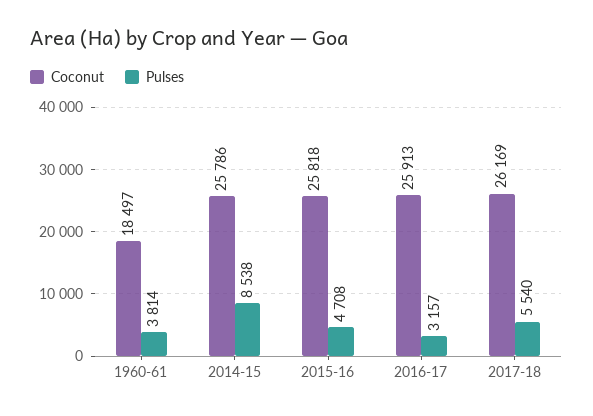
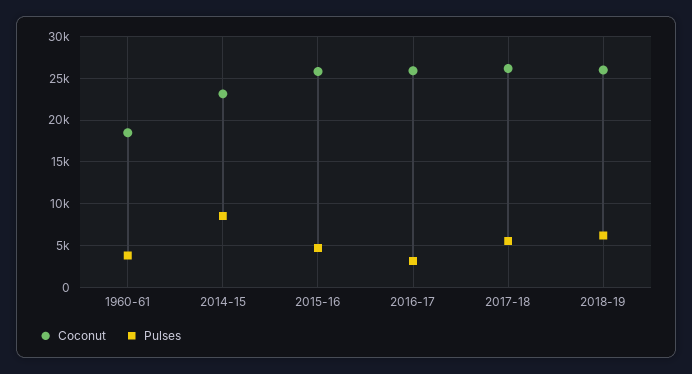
Coconut, 2014-15: 25786 -> 23000
Coconut, 2018-19: none -> 26000
Pulses, 2018-19: none -> 6000

